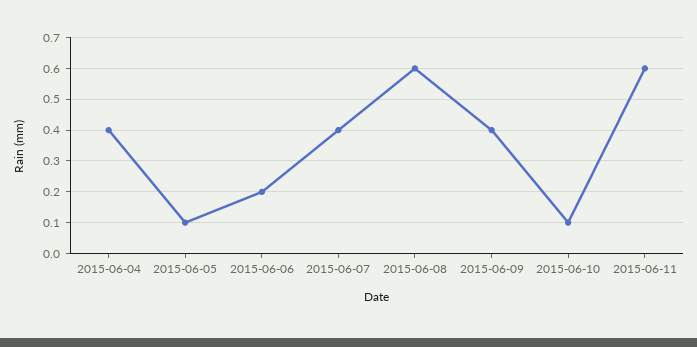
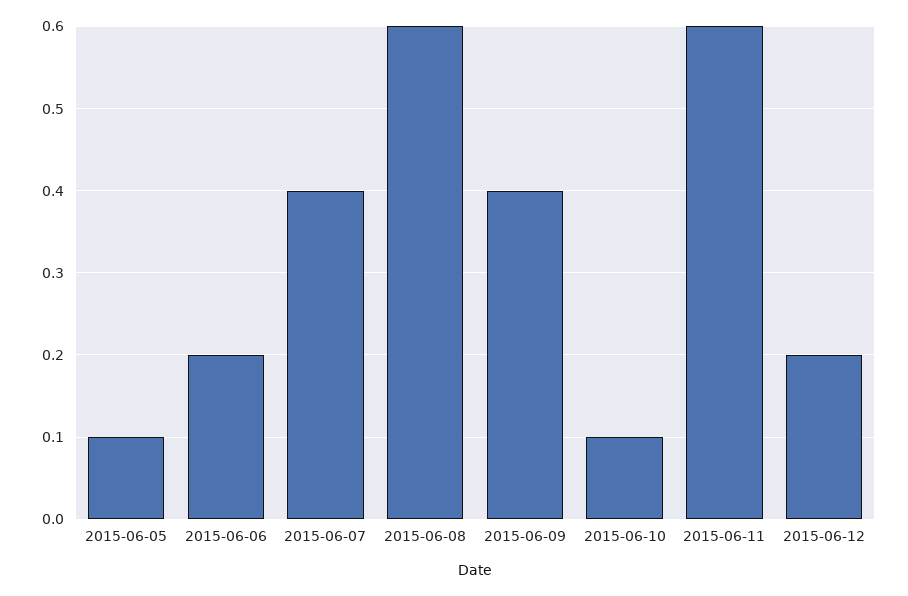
2015-06-04: 0.4 -> none
2015-06-12: none -> 0.2

